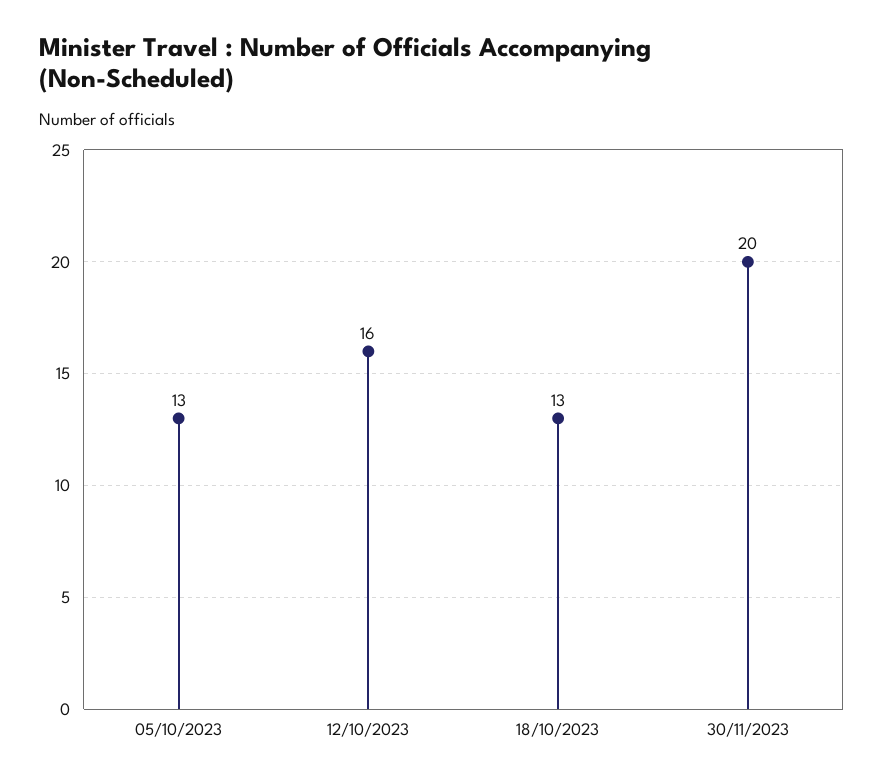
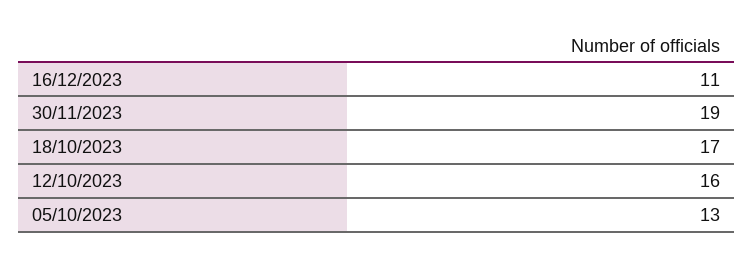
18/10/2023: 13 -> 17
30/11/2023: 20 -> 19
16/12/2023: none -> 11

